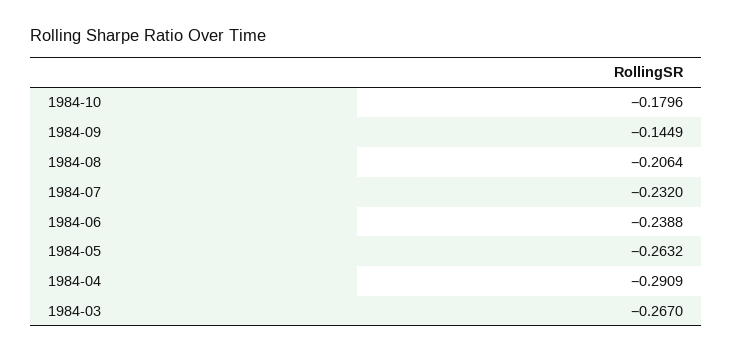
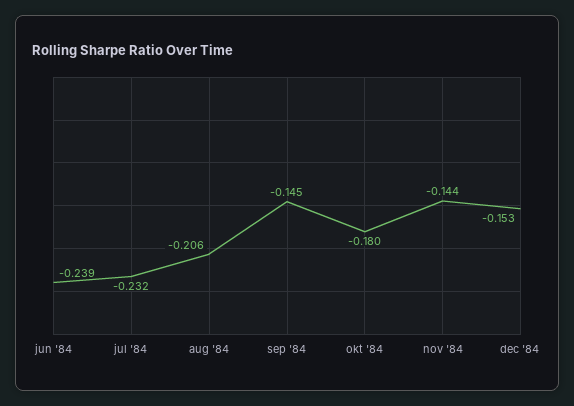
1984-05: -0.2632 -> none
1984-04: -0.2909 -> none
1984-03: -0.267 -> none
nov '84: none -> -0.144
dec '84: none -> -0.153

